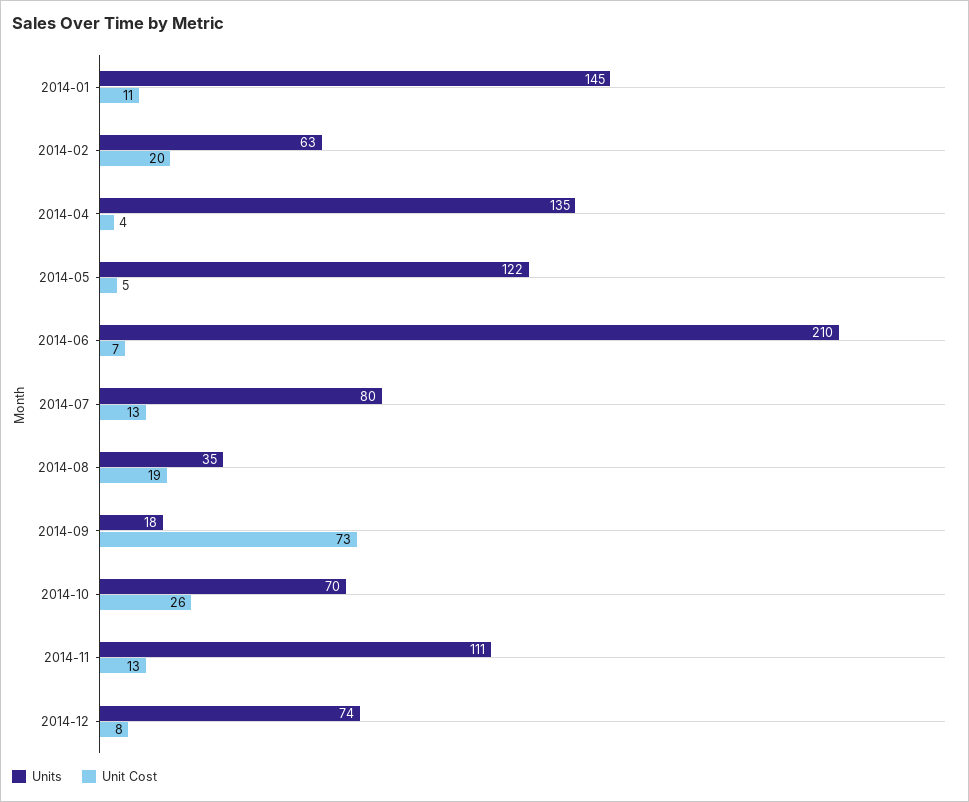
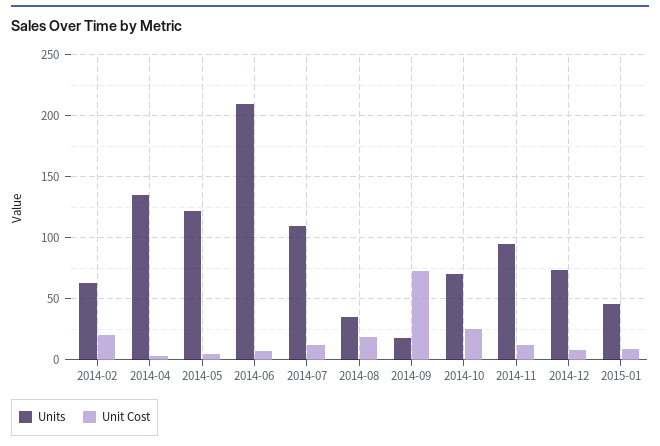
Units, 2014-01: 145 -> none
Unit Cost, 2014-01: 11 -> none
Units, 2014-07: 80 -> 110
Units, 2014-11: 111 -> 95
Units, 2015-01: none -> 45
Unit Cost, 2015-01: none -> 10

